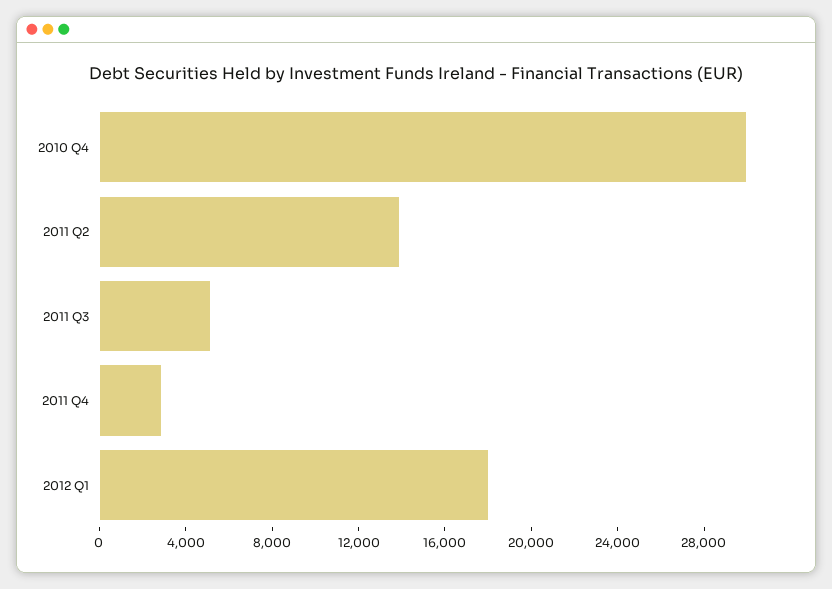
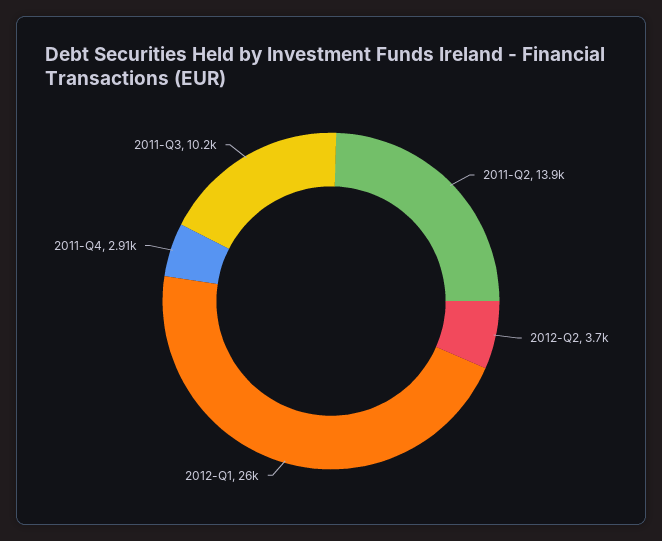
2010 Q4: 30000 -> none
2011 Q3: 5000 -> 10200
2012 Q1: 18000 -> 26000
2012-Q2: none -> 3700

